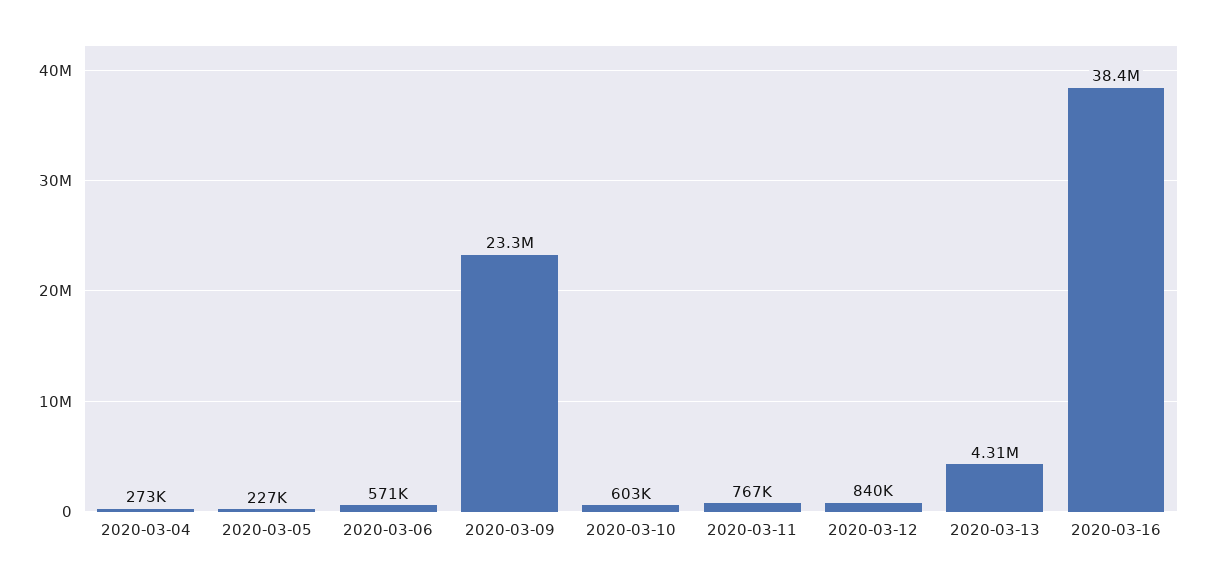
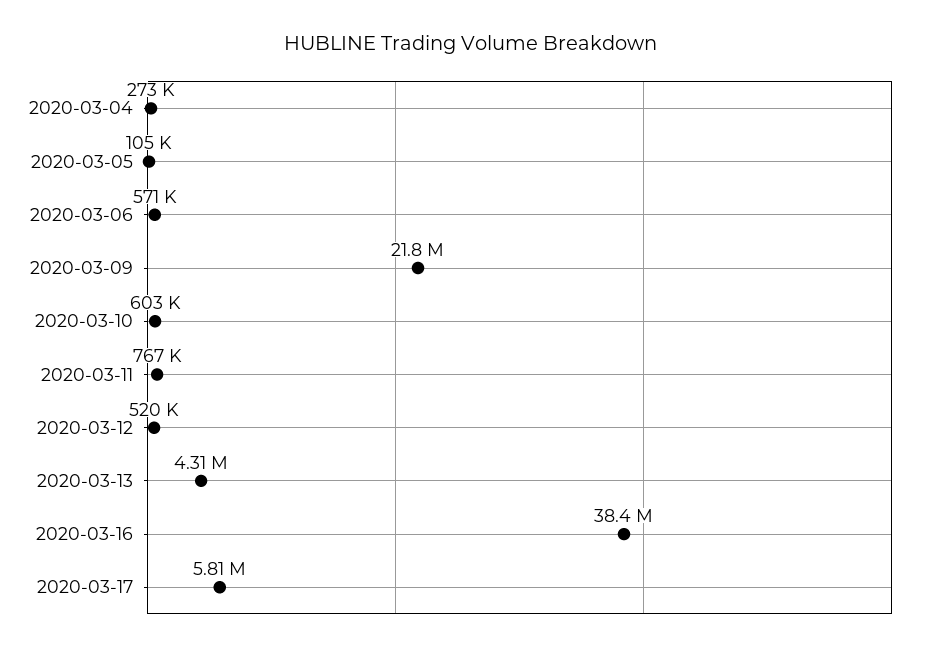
2020-03-05: 227000 -> 105000
2020-03-09: 23300000 -> 21800000
2020-03-12: 840000 -> 520000
2020-03-17: none -> 5810000

